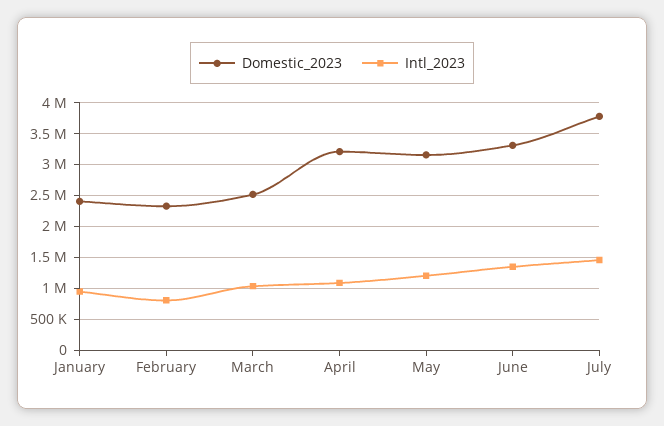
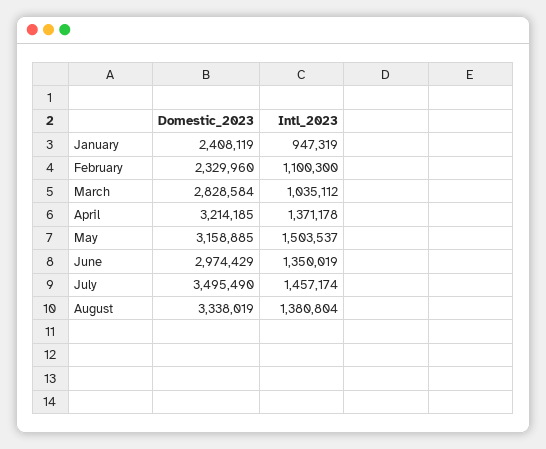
Intl_2023, February: 800000 -> 1100300
Domestic_2023, March: 2500000 -> 2828584
Intl_2023, April: 1100000 -> 1371178
Intl_2023, May: 1200000 -> 1503537
Domestic_2023, June: 3300000 -> 2974429
Domestic_2023, July: 3800000 -> 3495490
Domestic_2023, August: none -> 3338019
Intl_2023, August: none -> 1380804

